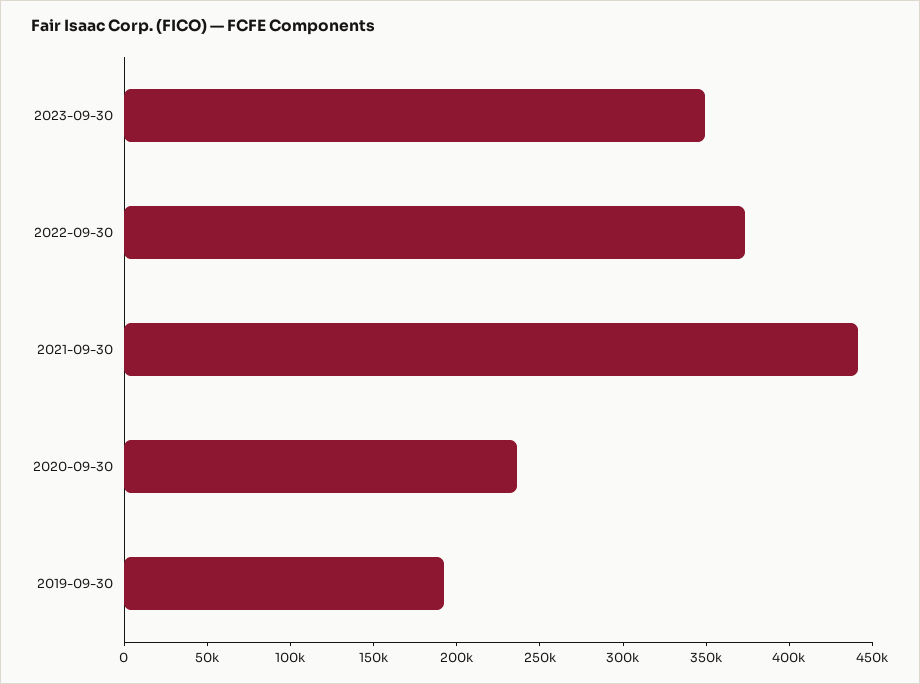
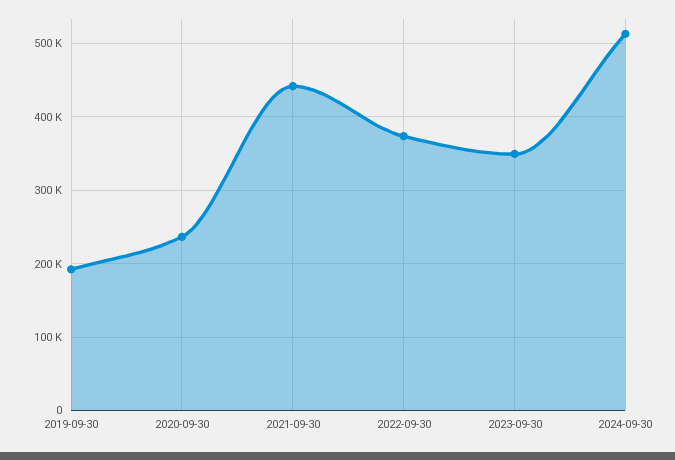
2024-09-30: none -> 510000

